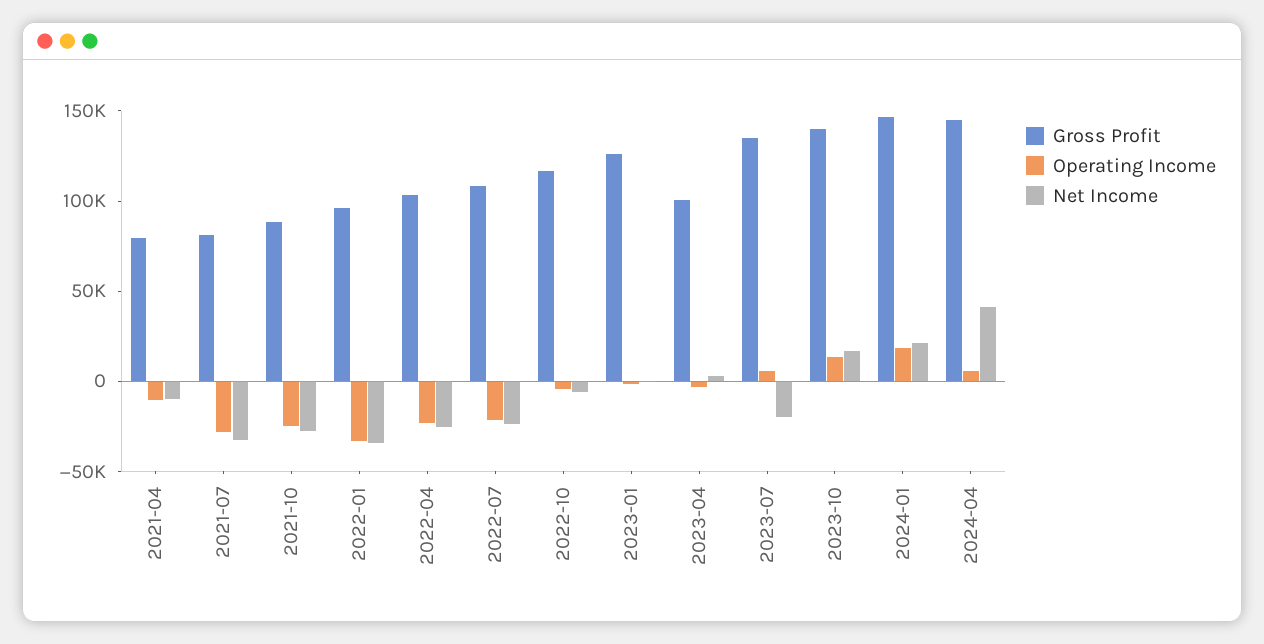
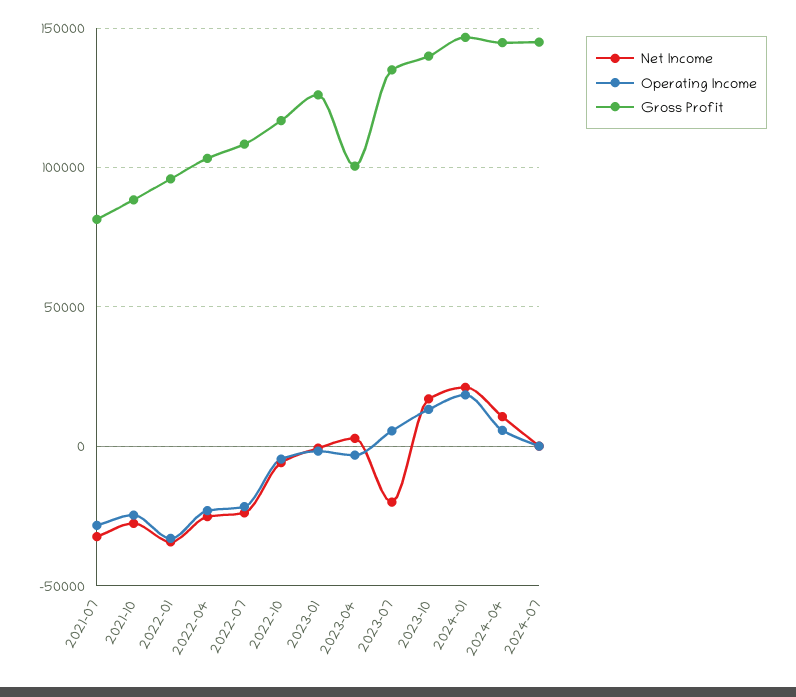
Gross Profit, 2021-04: 80000 -> none
Operating Income, 2021-04: -10000 -> none
Net Income, 2021-04: -10000 -> none
Net Income, 2024-04: 40000 -> 10000
Net Income, 2024-07: none -> 0
Operating Income, 2024-07: none -> 0
Gross Profit, 2024-07: none -> 145000

